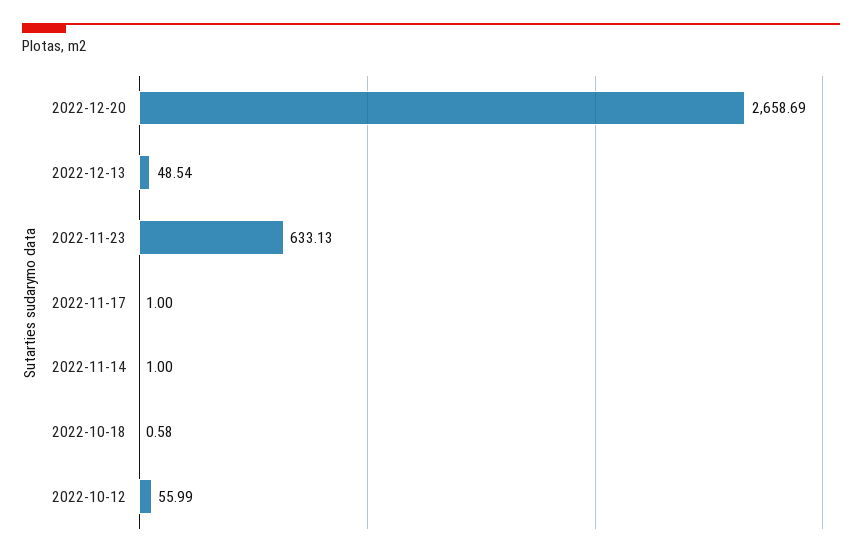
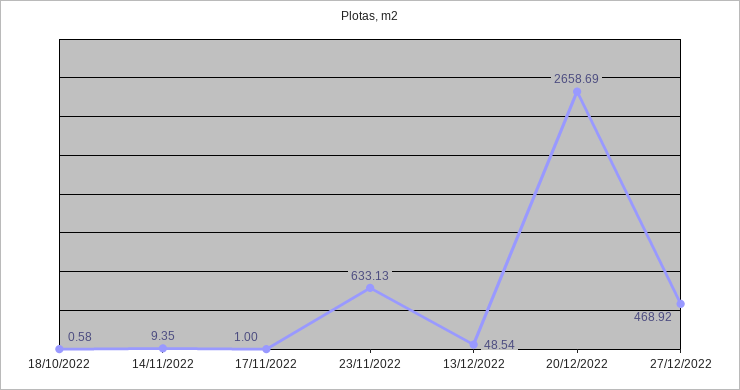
2022-11-14: 1 -> 9.35
2022-10-12: 55.99 -> none
27/12/2022: none -> 468.92

